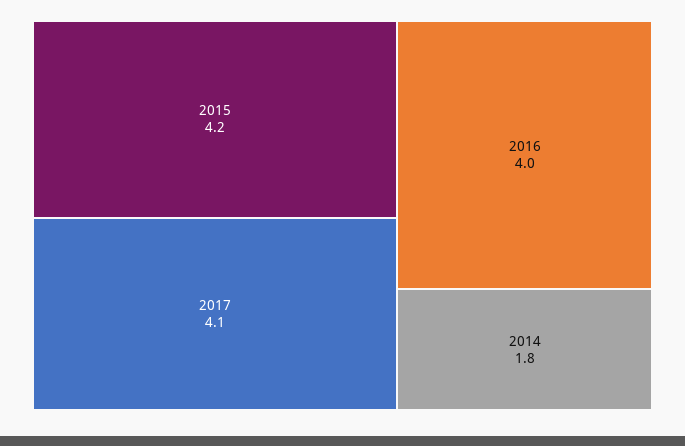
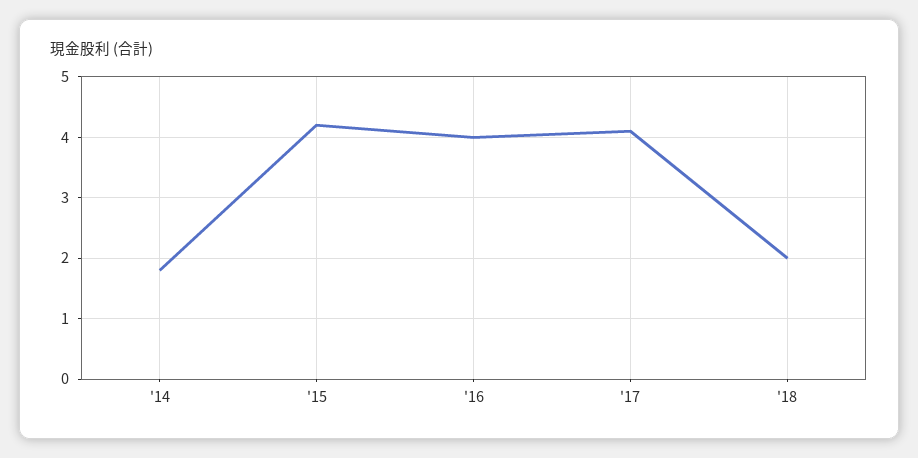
'18: none -> 2

